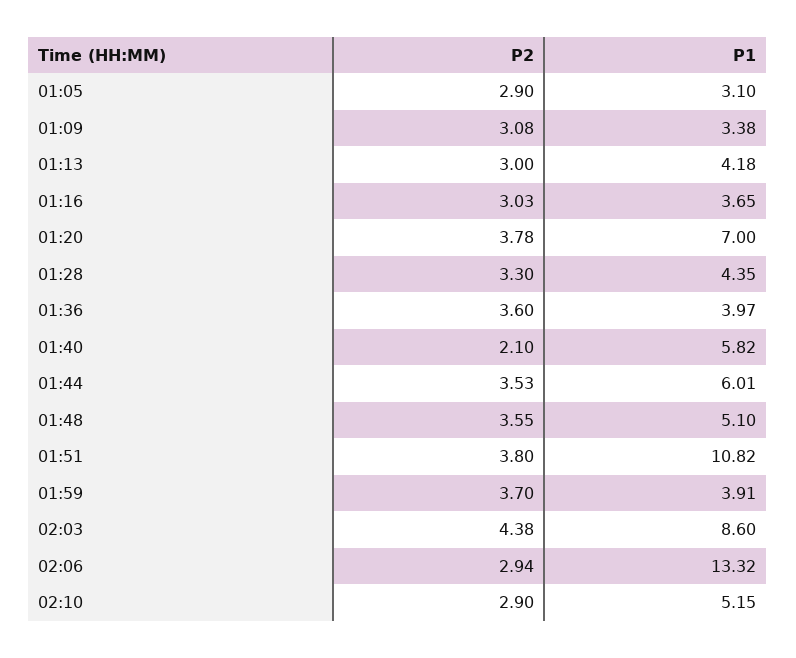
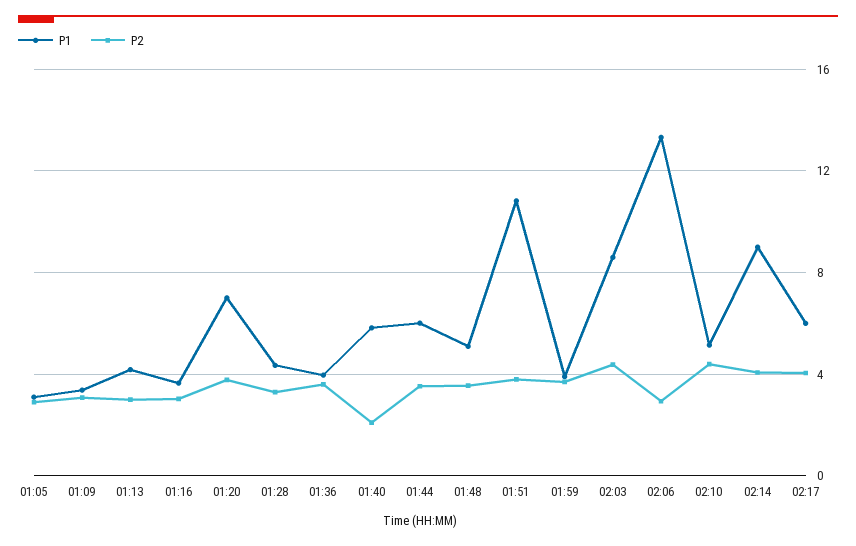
P2, 02:10: 2.9 -> 4.5
P1, 02:14: none -> 9
P2, 02:14: none -> 4
P1, 02:17: none -> 6
P2, 02:17: none -> 4

